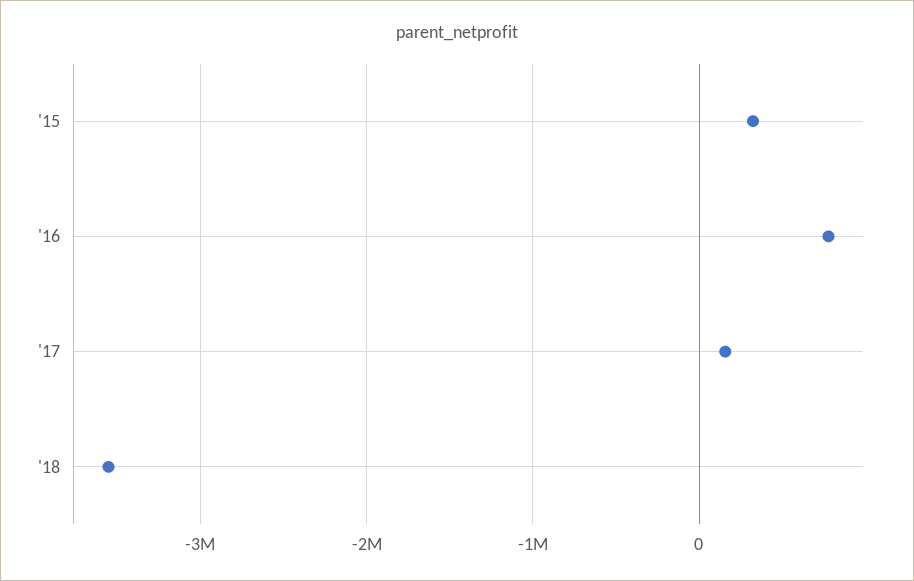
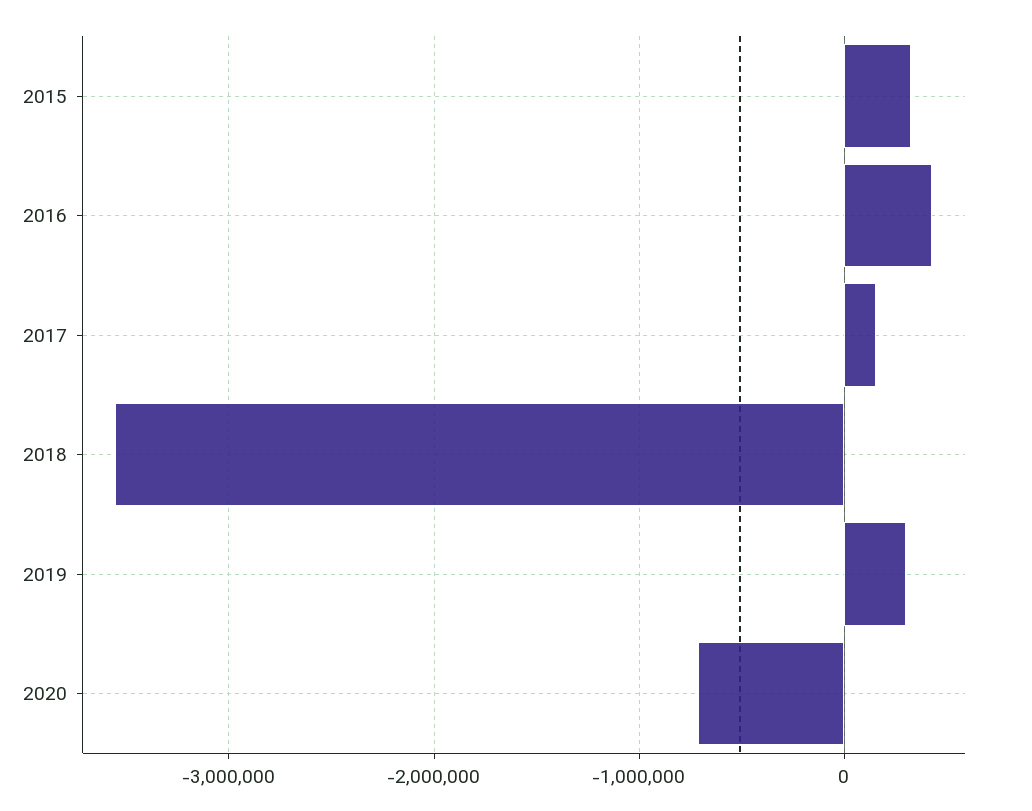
'16: 800000 -> 400000
2019: none -> 300000
2020: none -> -700000

